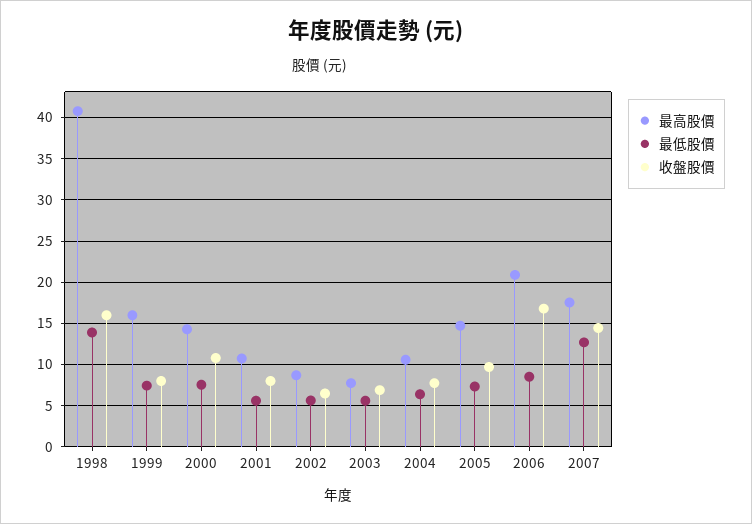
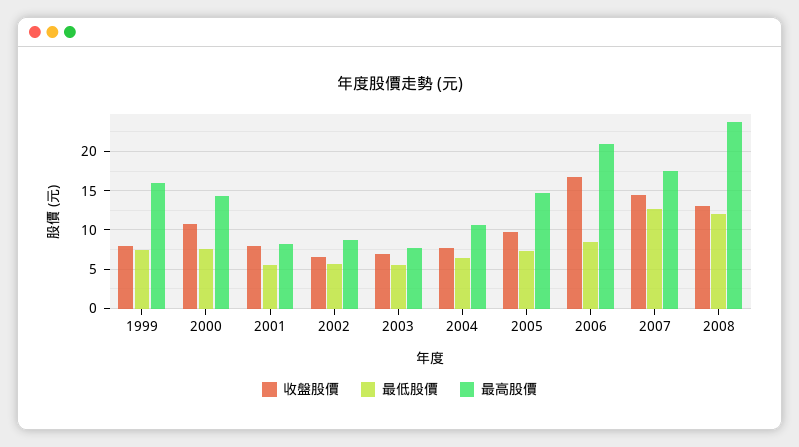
最高股價, 1998: 41 -> none
最低股價, 1998: 14 -> none
收盤股價, 1998: 16 -> none
最高股價, 2001: 11 -> 8
收盤股價, 2008: none -> 13
最低股價, 2008: none -> 12
最高股價, 2008: none -> 24

